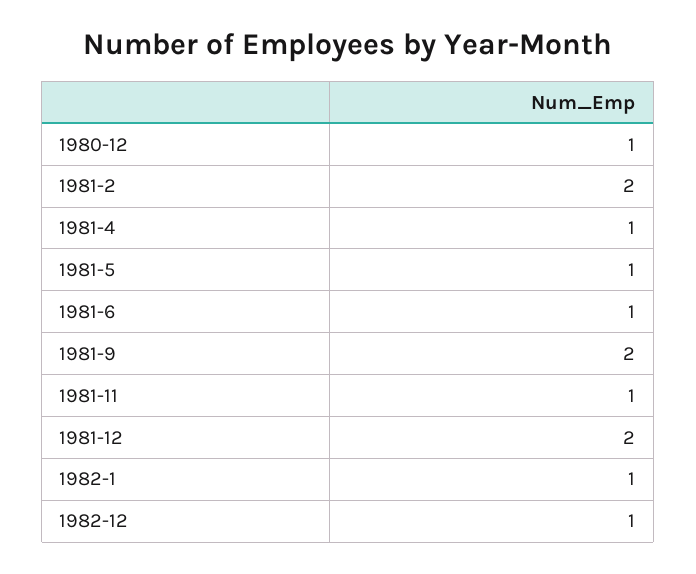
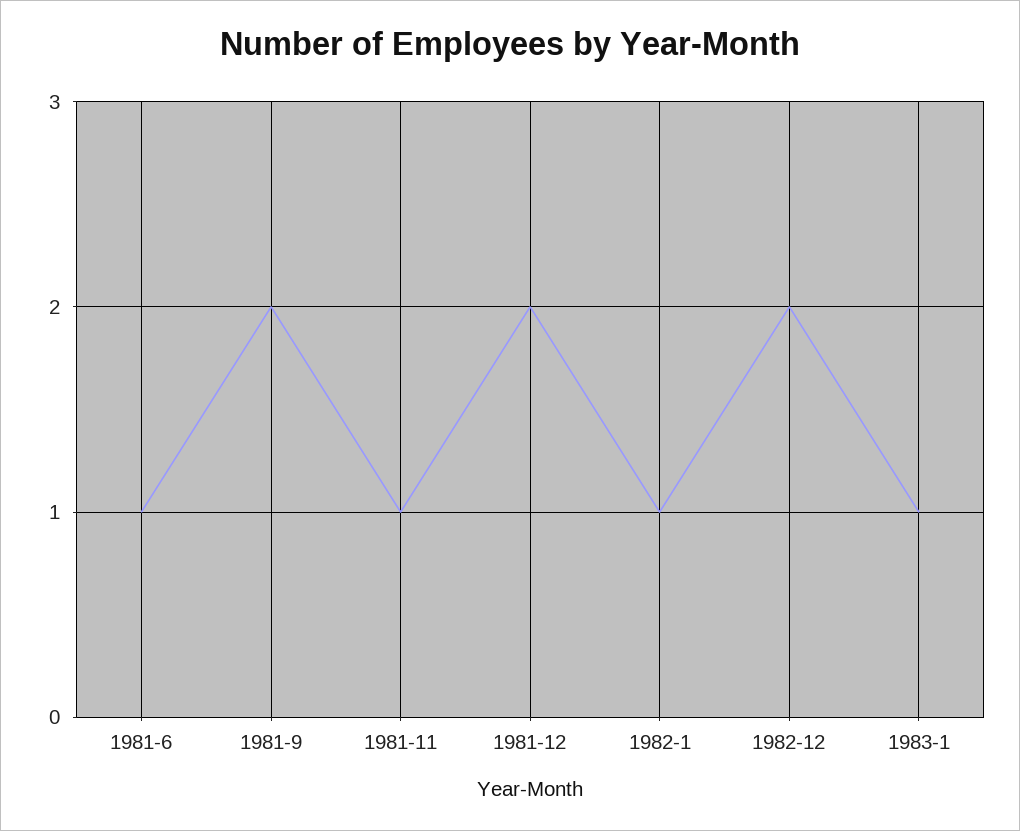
1980-12: 1 -> none
1981-2: 2 -> none
1981-4: 1 -> none
1981-5: 1 -> none
1982-12: 1 -> 2
1983-1: none -> 1

